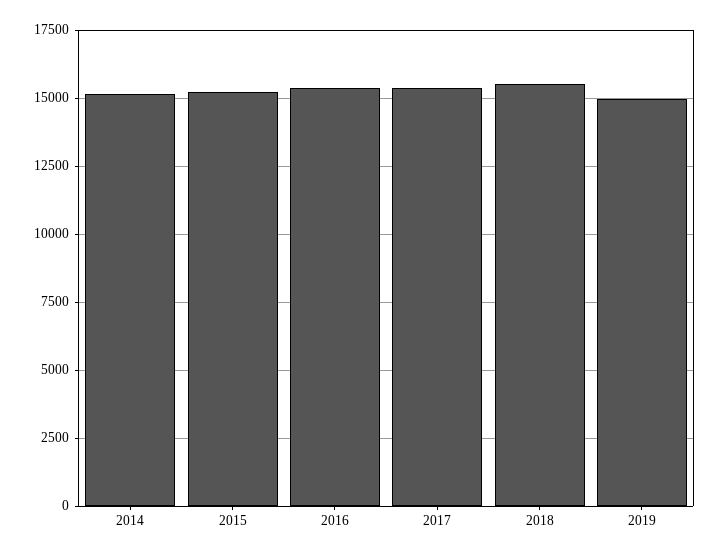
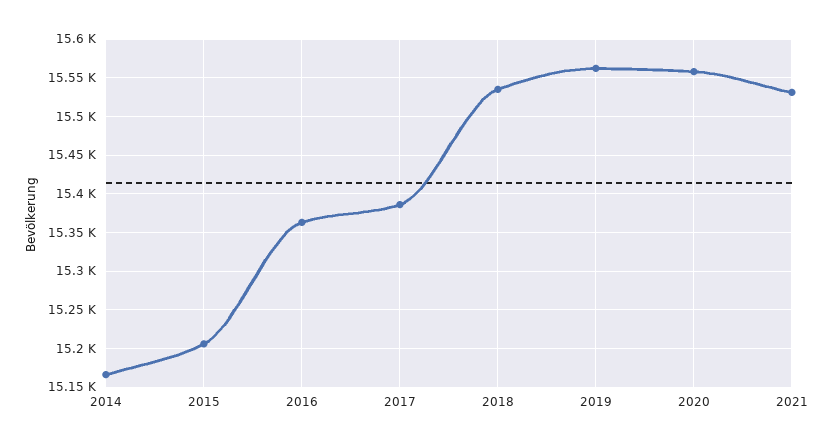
2019: 15000 -> 15560
2020: none -> 15560
2021: none -> 15530

